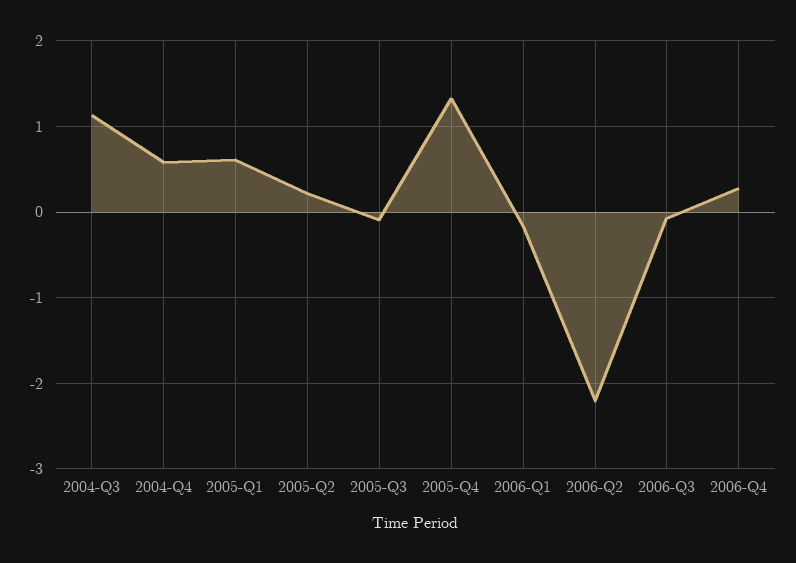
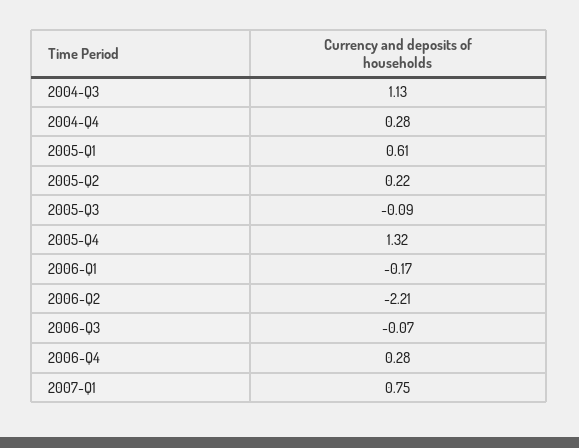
2004-Q4: 0.6 -> 0.28
2007-Q1: none -> 0.75

